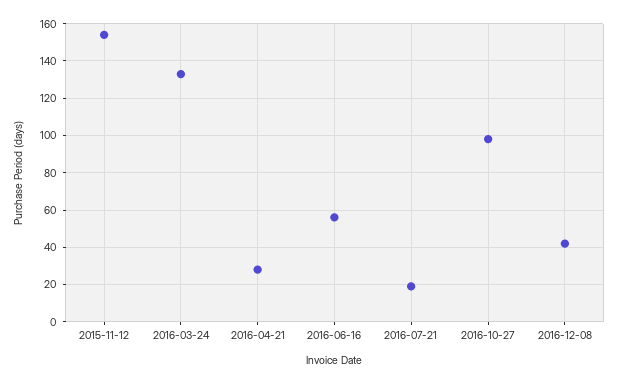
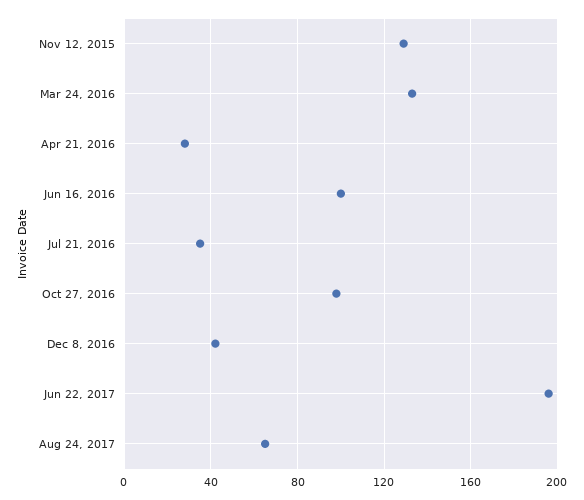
2015-11-12: 155 -> 130
2016-06-16: 55 -> 100
2016-07-21: 20 -> 35
Jun 22, 2017: none -> 195
Aug 24, 2017: none -> 65

